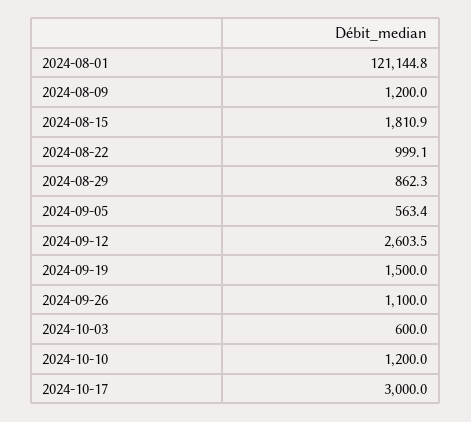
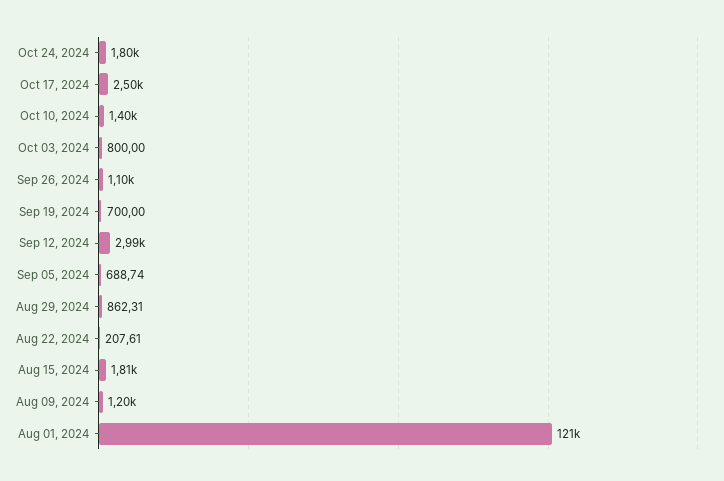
2024-08-22: 999.1 -> 207.61
2024-09-05: 563.4 -> 688.74
2024-09-12: 2603.5 -> 2990
2024-09-19: 1500 -> 700
2024-10-03: 600 -> 800
2024-10-10: 1200 -> 1400
2024-10-17: 3000 -> 2500
Oct 24, 2024: none -> 1800

